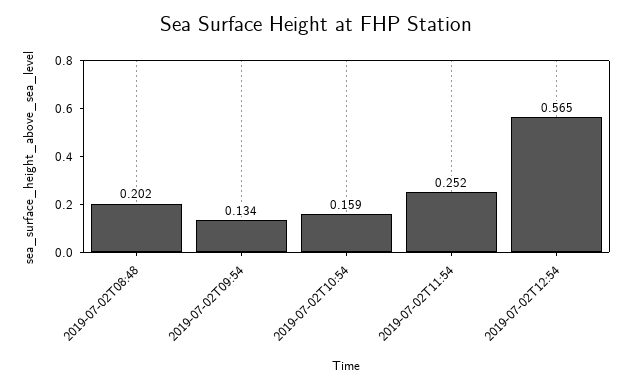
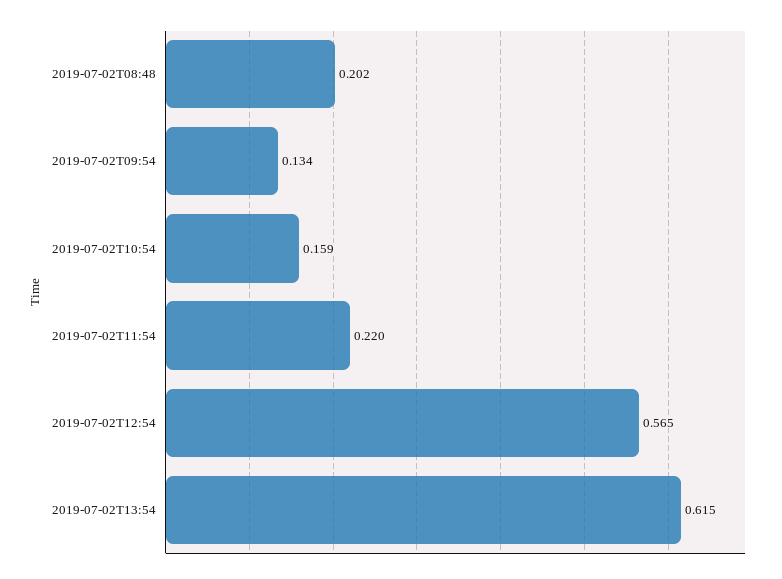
2019-07-02T11:54: 0.252 -> 0.22
2019-07-02T13:54: none -> 0.615

